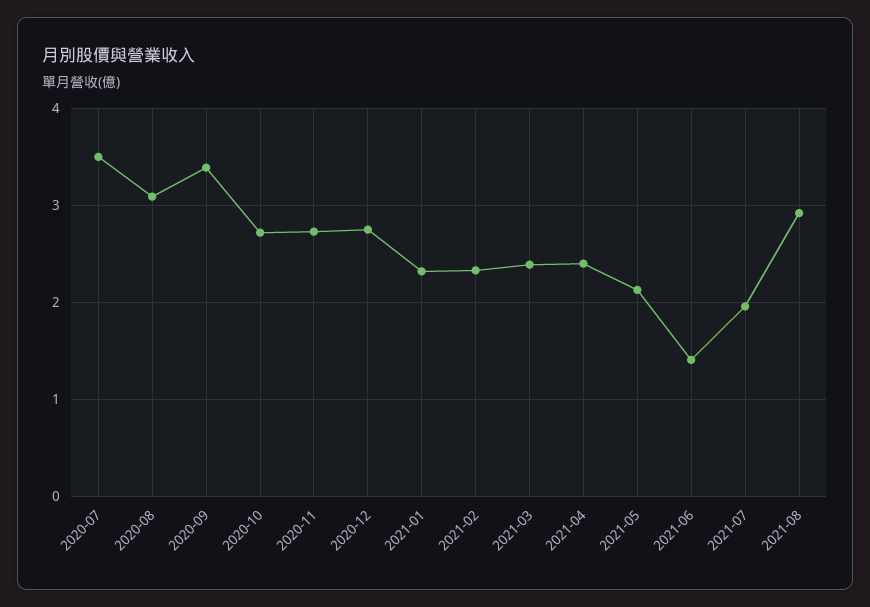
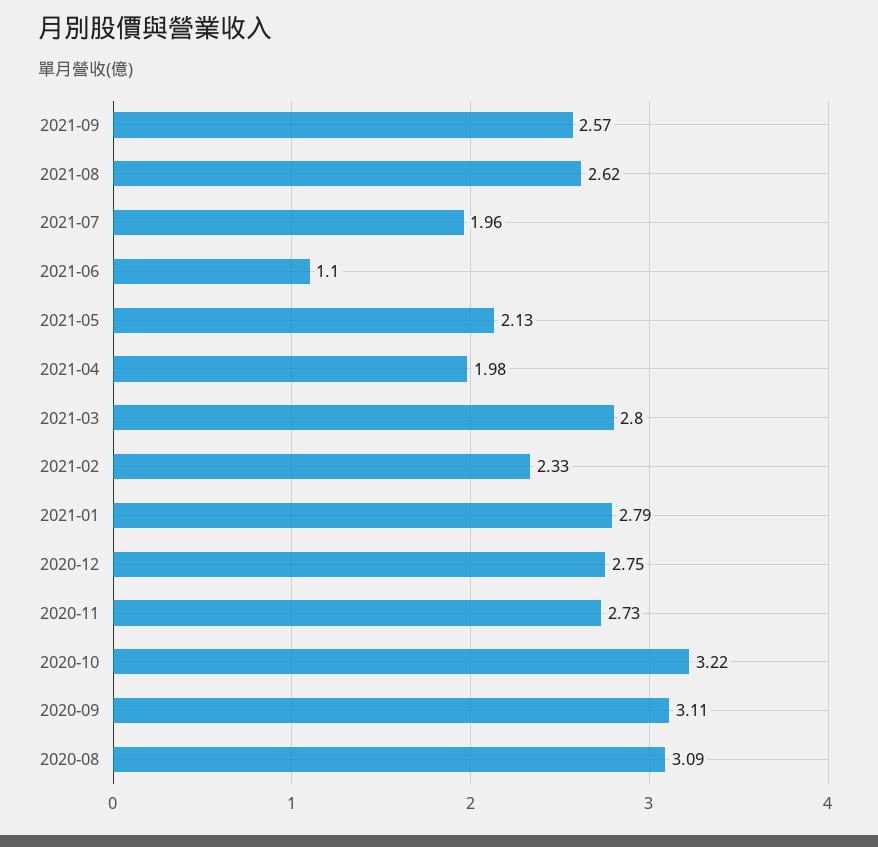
2020-07: 3.5 -> none
2020-09: 3.4 -> 3.11
2020-10: 2.7 -> 3.22
2021-01: 2.3 -> 2.79
2021-03: 2.4 -> 2.8
2021-04: 2.4 -> 1.98
2021-06: 1.4 -> 1.1
2021-08: 2.9 -> 2.62
2021-09: none -> 2.57

